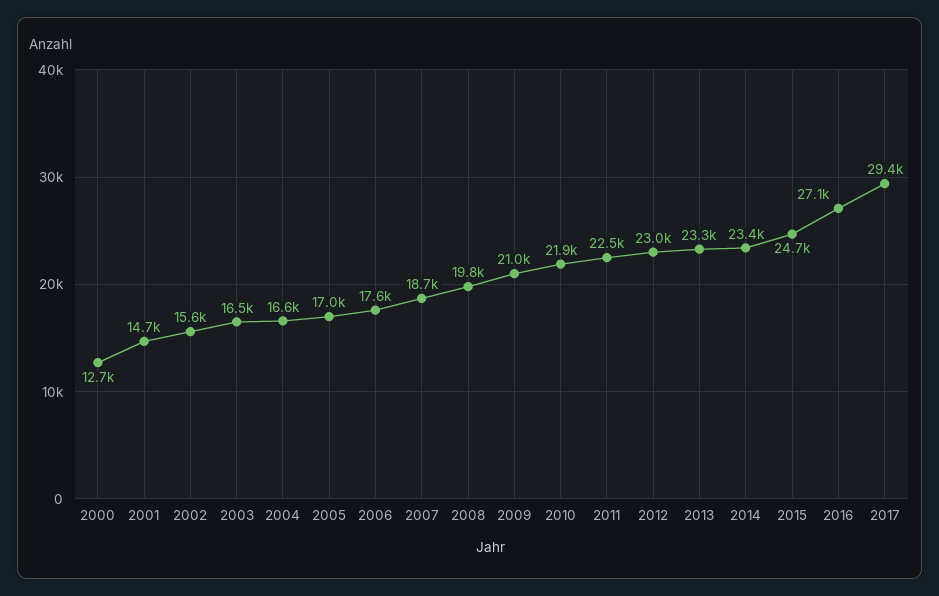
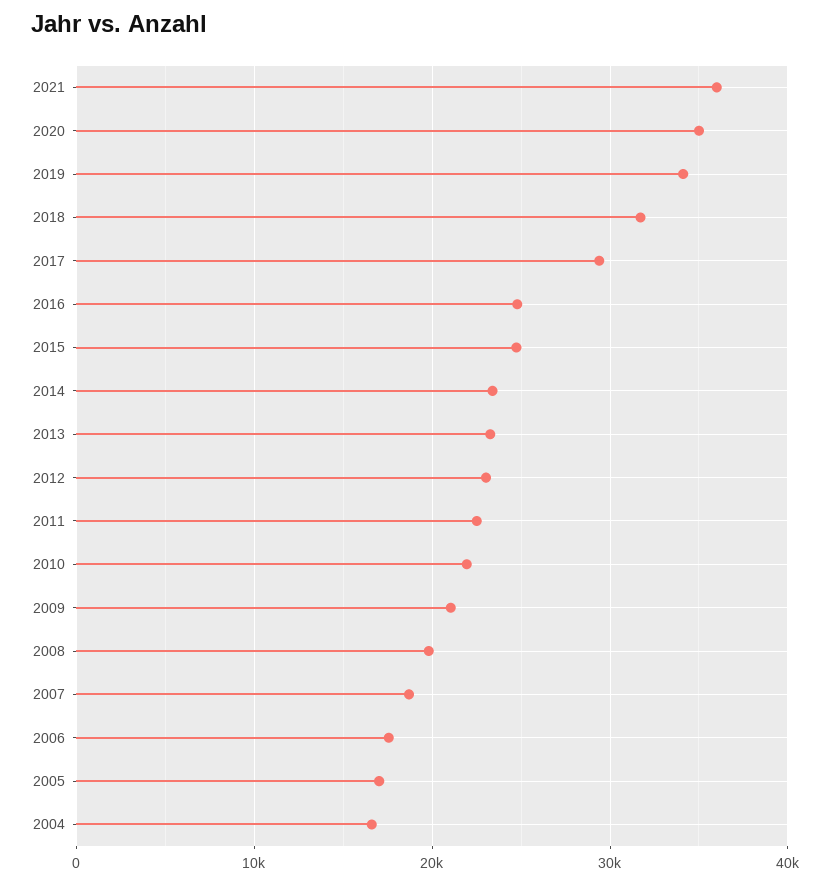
2000: 12700 -> none
2001: 14700 -> none
2002: 15600 -> none
2003: 16500 -> none
2016: 27100 -> 25000
2021: none -> 36000
2020: none -> 35000
2019: none -> 34000
2018: none -> 32000

